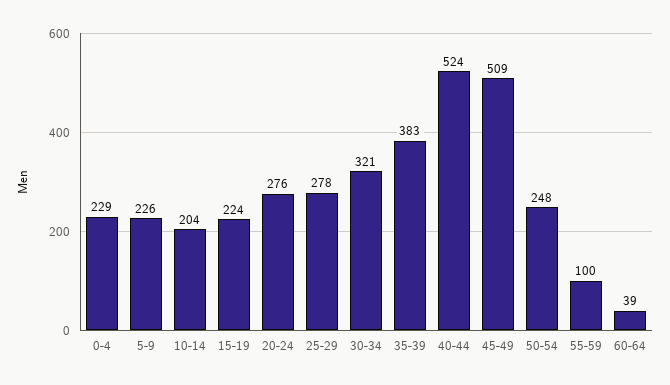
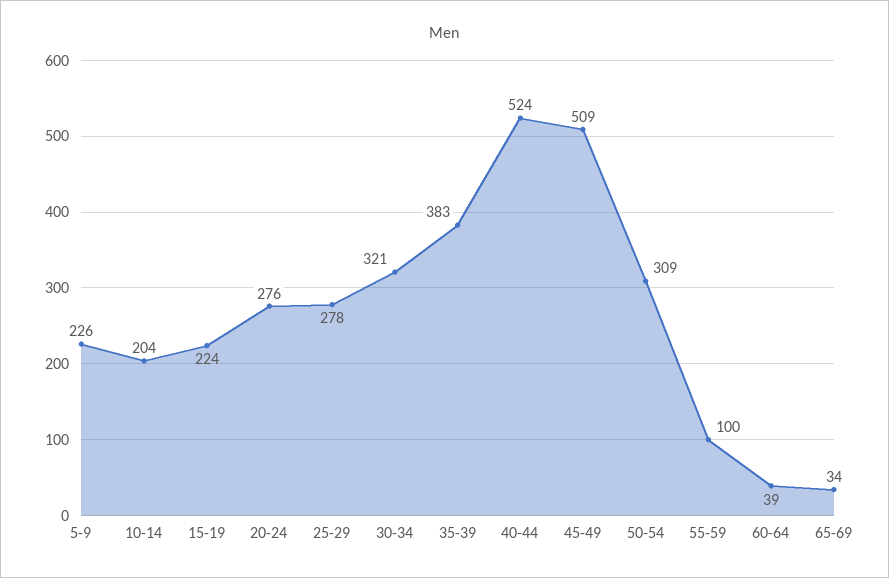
0-4: 229 -> none
50-54: 248 -> 309
65-69: none -> 34

